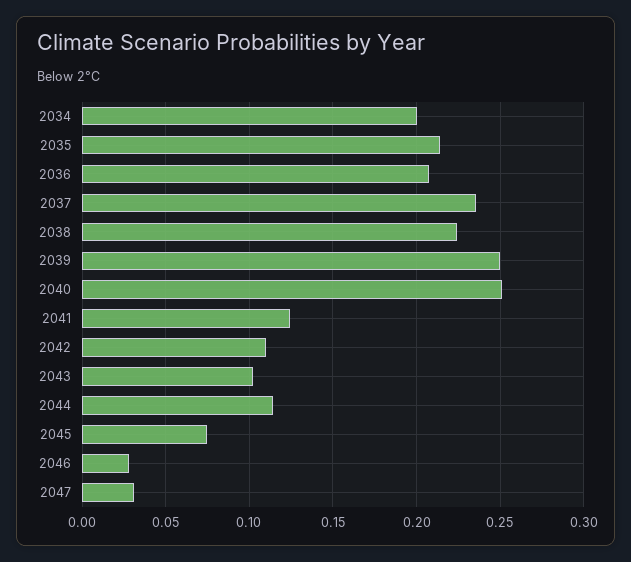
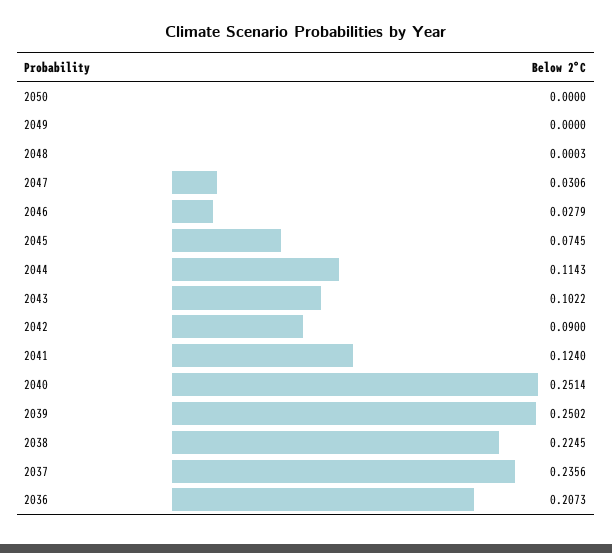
2034: 0.2 -> none
2035: 0.215 -> none
2042: 0.11 -> 0.09
2050: none -> 0
2049: none -> 0
2048: none -> 0.0003

